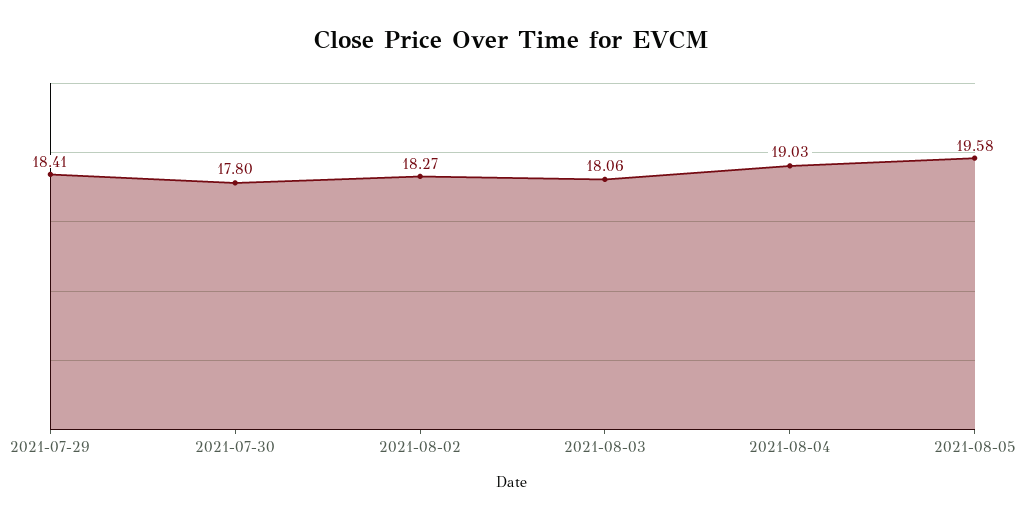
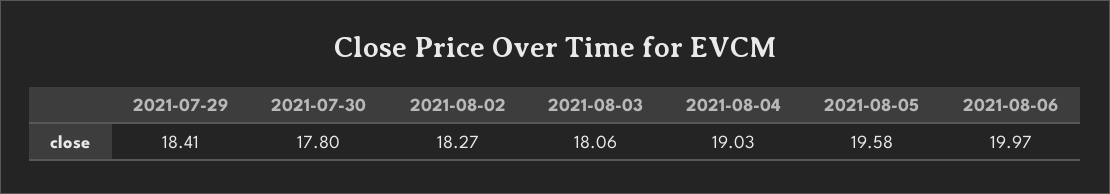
2021-08-06: none -> 19.97

